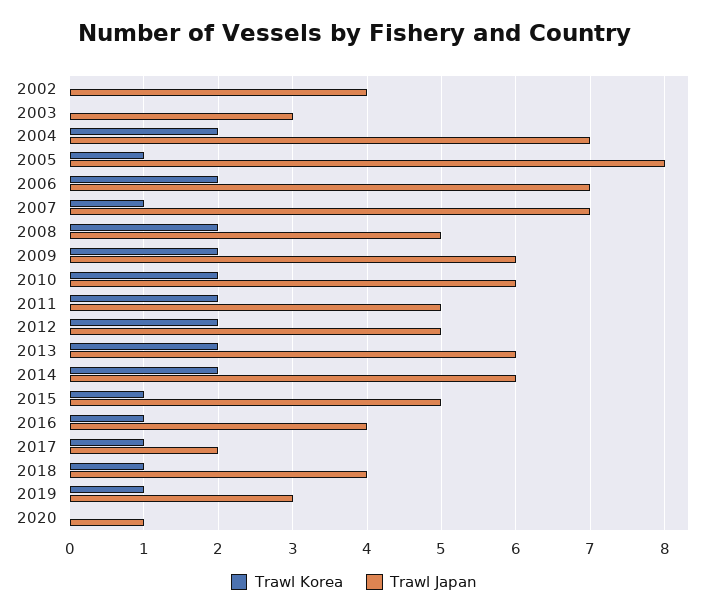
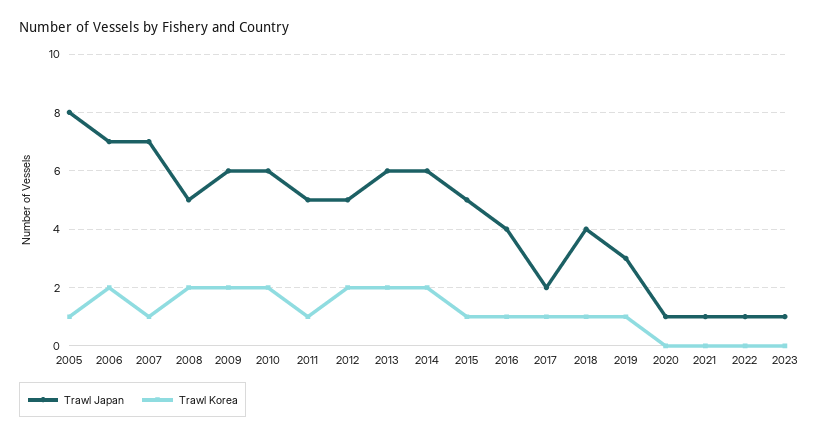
Trawl Korea, 2002: 0 -> none
Trawl Japan, 2002: 4 -> none
Trawl Korea, 2003: 0 -> none
Trawl Japan, 2003: 3 -> none
Trawl Korea, 2004: 2 -> none
Trawl Japan, 2004: 7 -> none
Trawl Korea, 2011: 2 -> 1
Trawl Japan, 2021: none -> 1
Trawl Korea, 2021: none -> 0
Trawl Japan, 2022: none -> 1
Trawl Korea, 2022: none -> 0
Trawl Japan, 2023: none -> 1
Trawl Korea, 2023: none -> 0

